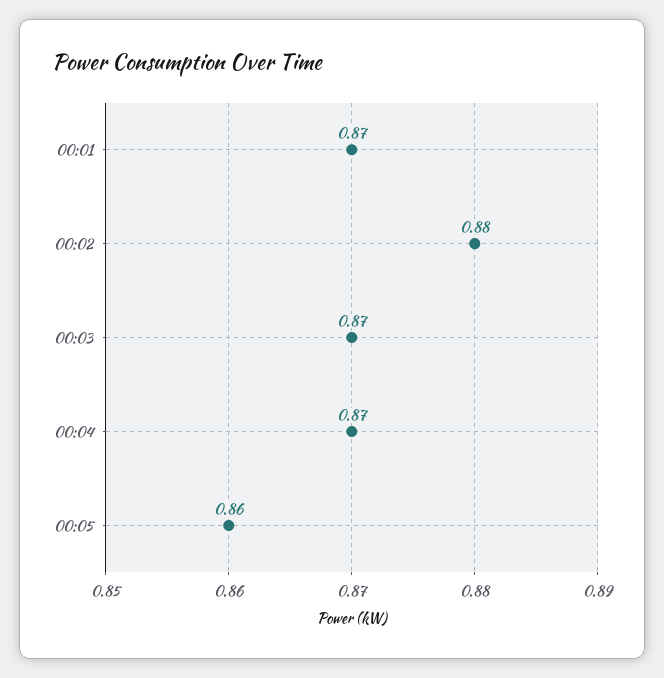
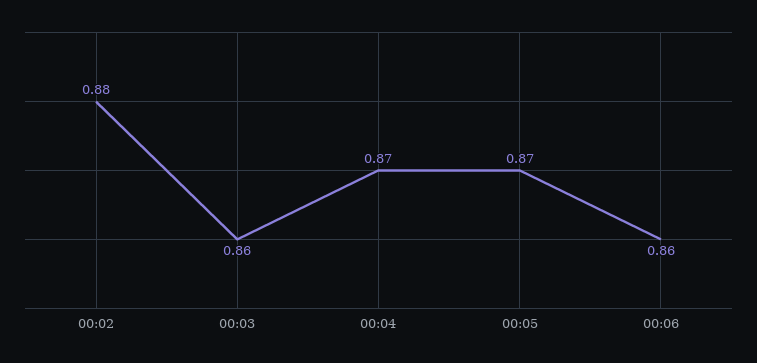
00:01: 0.87 -> none
00:03: 0.87 -> 0.86
00:05: 0.86 -> 0.87
00:06: none -> 0.86

